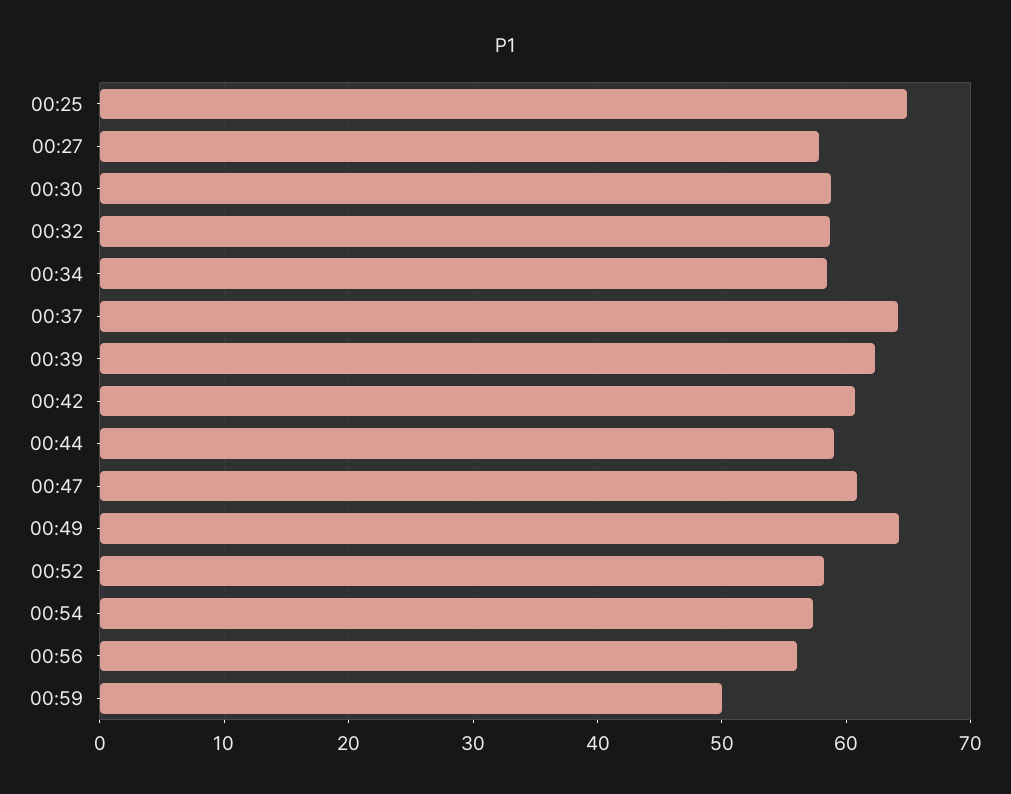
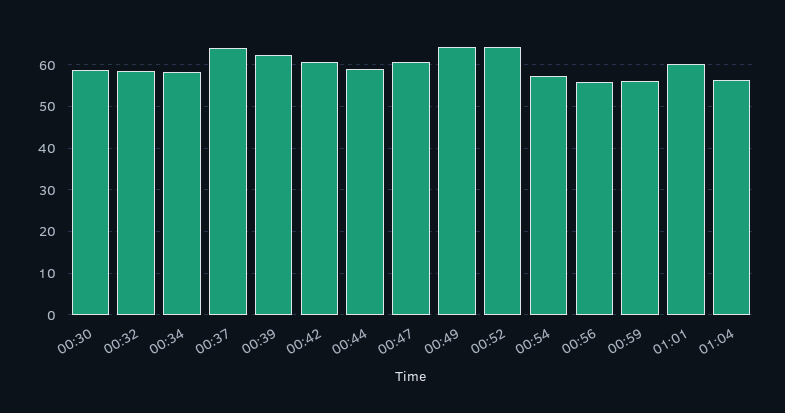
00:25: 65 -> none
00:27: 58 -> none
00:52: 58 -> 64
00:59: 50 -> 56
01:01: none -> 60
01:04: none -> 56

